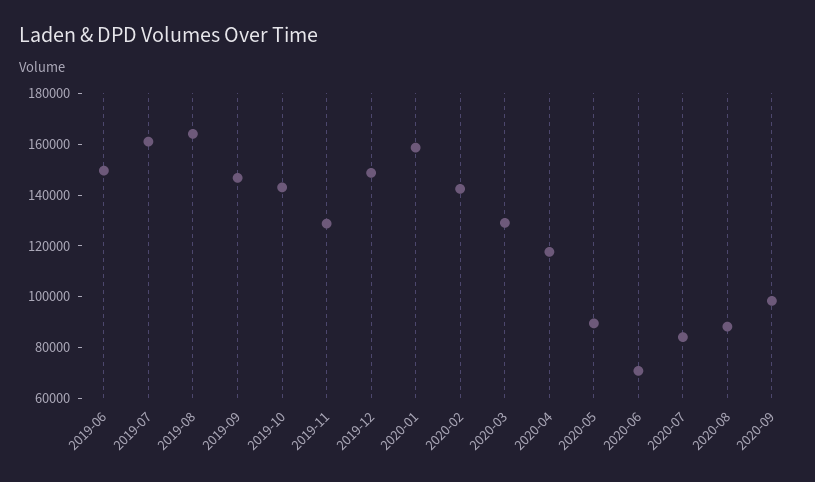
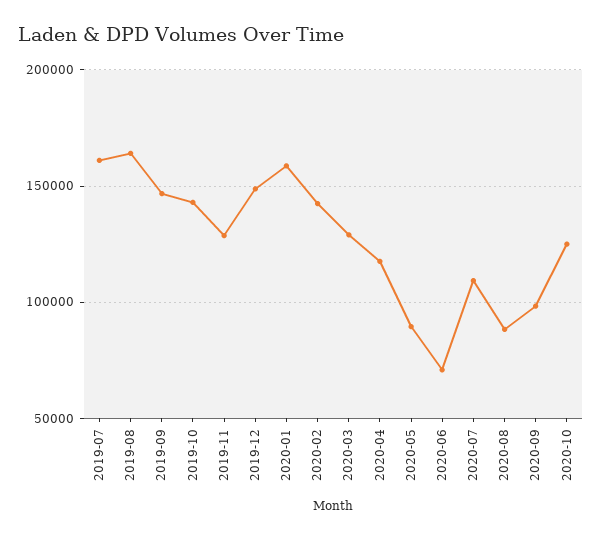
2019-06: 150000 -> none
2020-07: 85000 -> 110000
2020-10: none -> 125000

